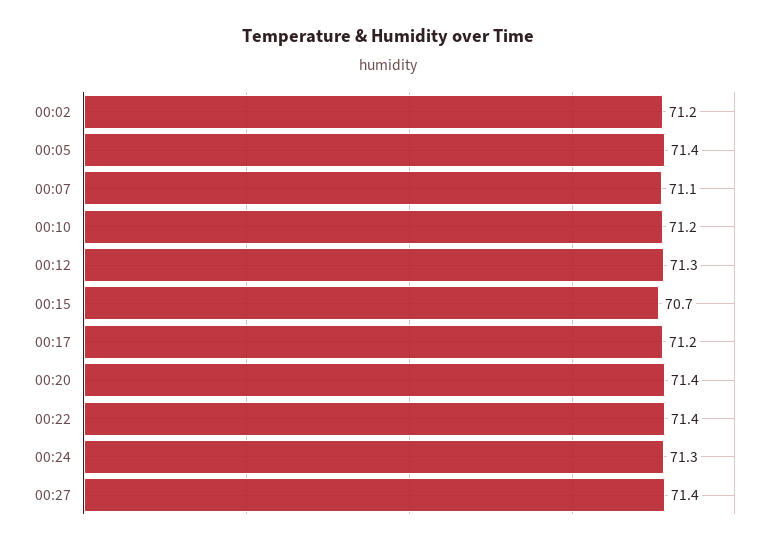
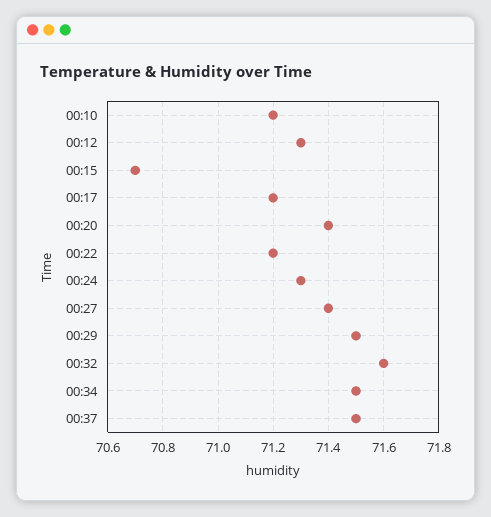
00:02: 71.2 -> none
00:05: 71.4 -> none
00:07: 71.1 -> none
00:22: 71.4 -> 71.2
00:29: none -> 71.5
00:32: none -> 71.6
00:34: none -> 71.5
00:37: none -> 71.5

